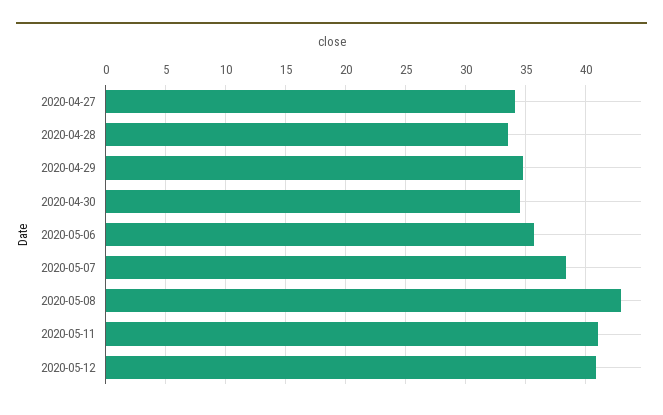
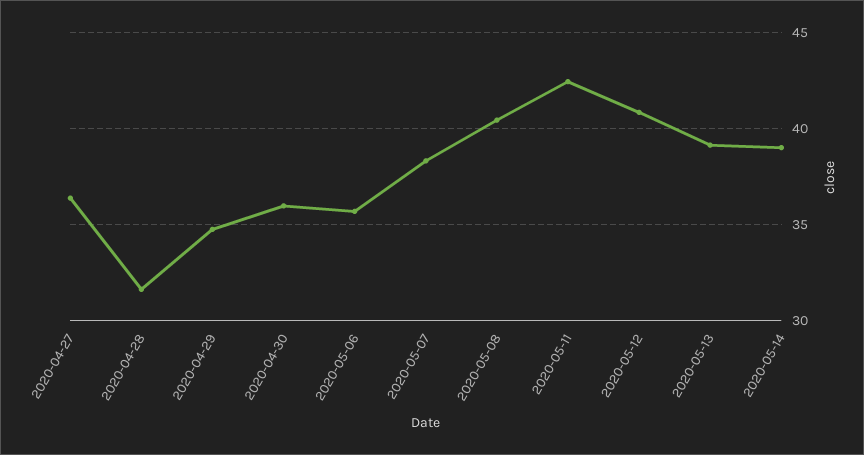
2020-04-27: 34 -> 36.5
2020-04-28: 33.5 -> 31.5
2020-04-30: 34.5 -> 36
2020-05-08: 43 -> 40.5
2020-05-11: 41 -> 42.5
2020-05-13: none -> 39
2020-05-14: none -> 39

